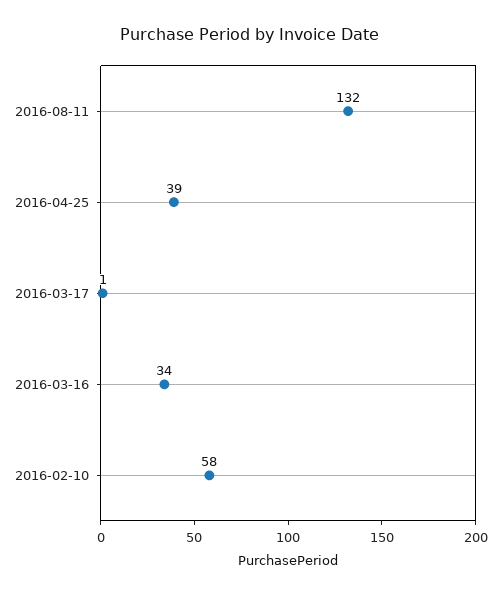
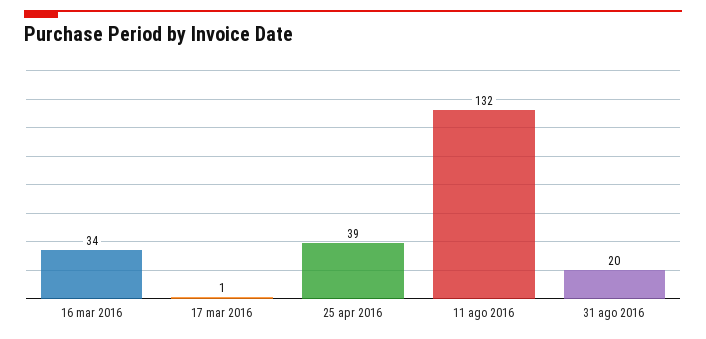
2016-02-10: 58 -> none
31 ago 2016: none -> 20

